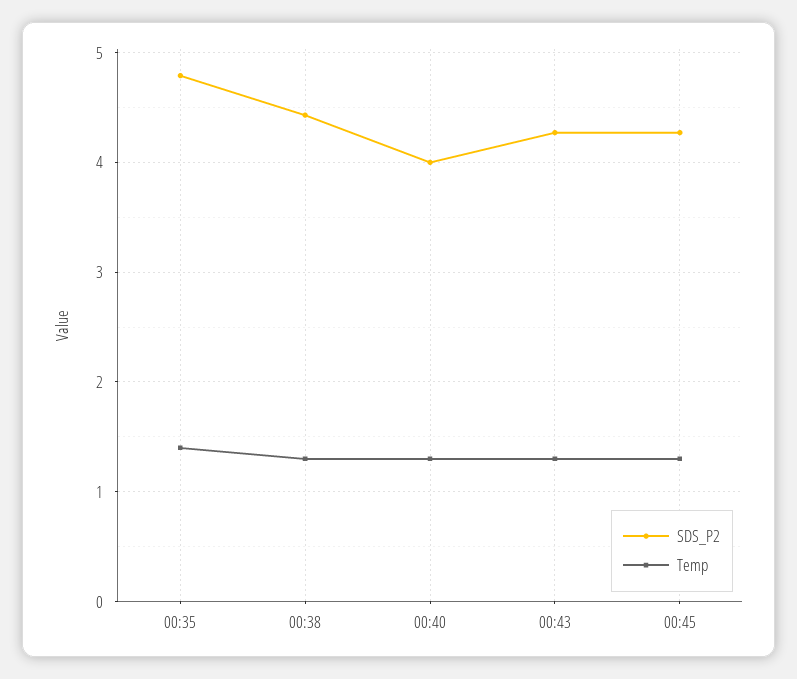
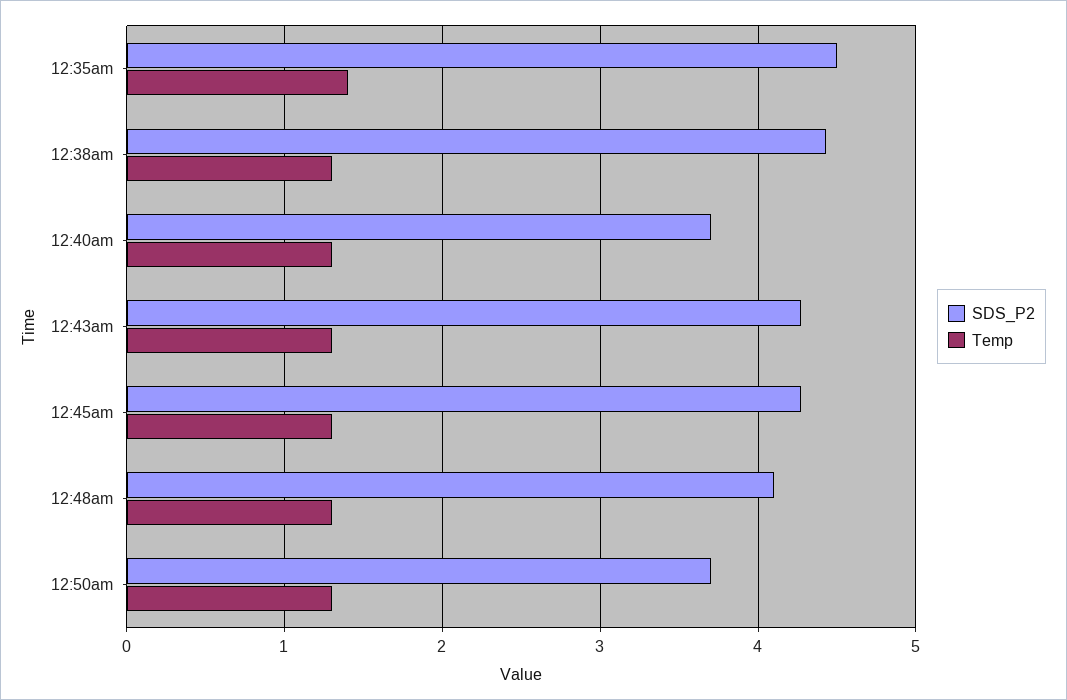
SDS_P2, 00:35: 4.8 -> 4.5
SDS_P2, 00:40: 4 -> 3.7
SDS_P2, 12:48am: none -> 4.1
Temp, 12:48am: none -> 1.3
SDS_P2, 12:50am: none -> 3.7
Temp, 12:50am: none -> 1.3

